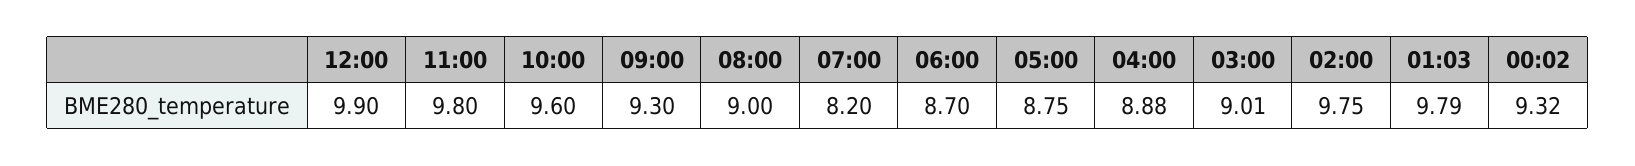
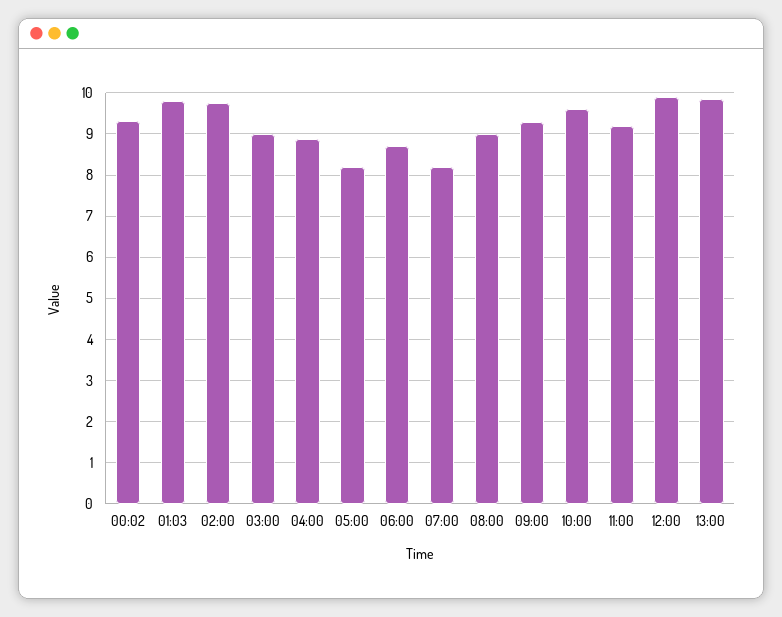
11:00: 9.8 -> 9.2
05:00: 8.75 -> 8.2
13:00: none -> 9.8

